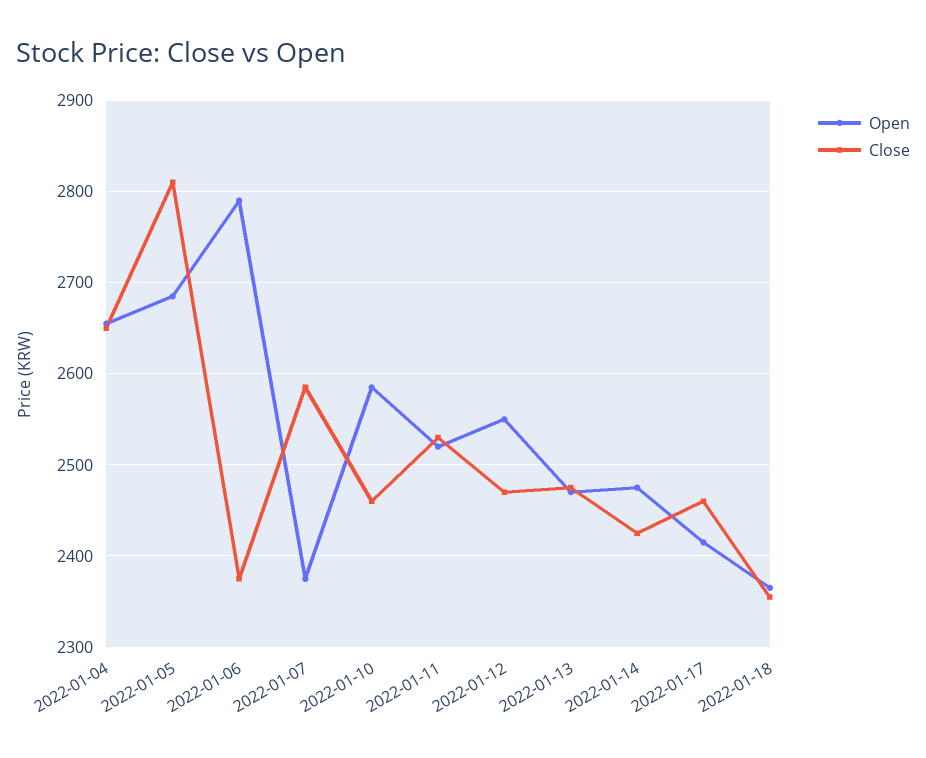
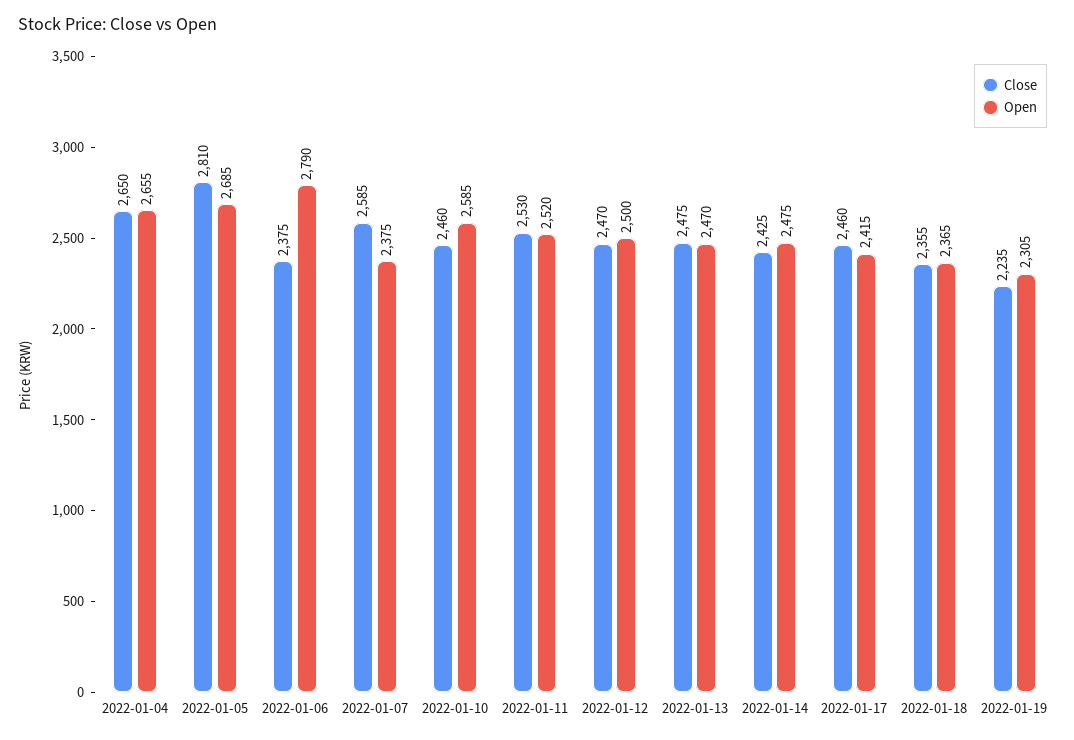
Open, 2022-01-12: 2550 -> 2500
Close, 2022-01-19: none -> 2235
Open, 2022-01-19: none -> 2305

